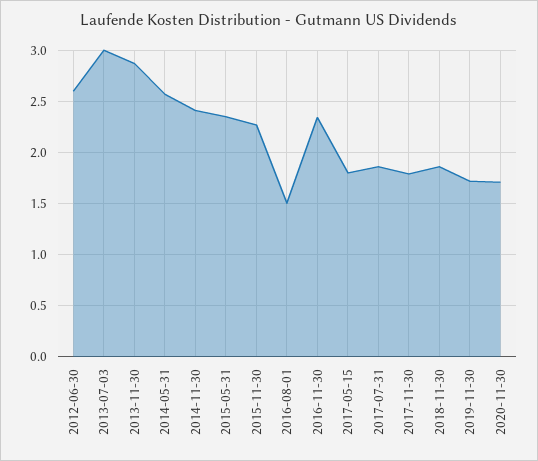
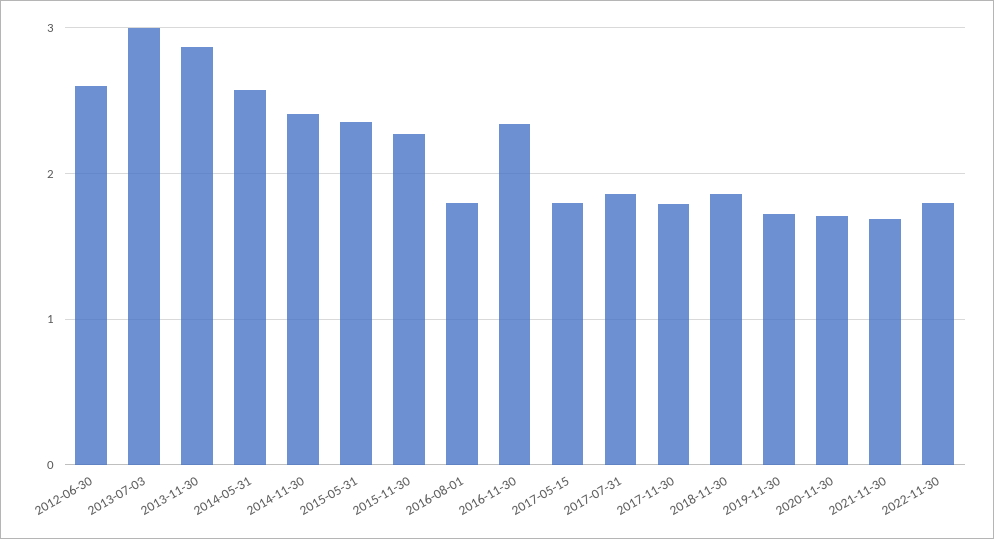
2016-08-01: 1.5 -> 1.8
2021-11-30: none -> 1.7
2022-11-30: none -> 1.8

